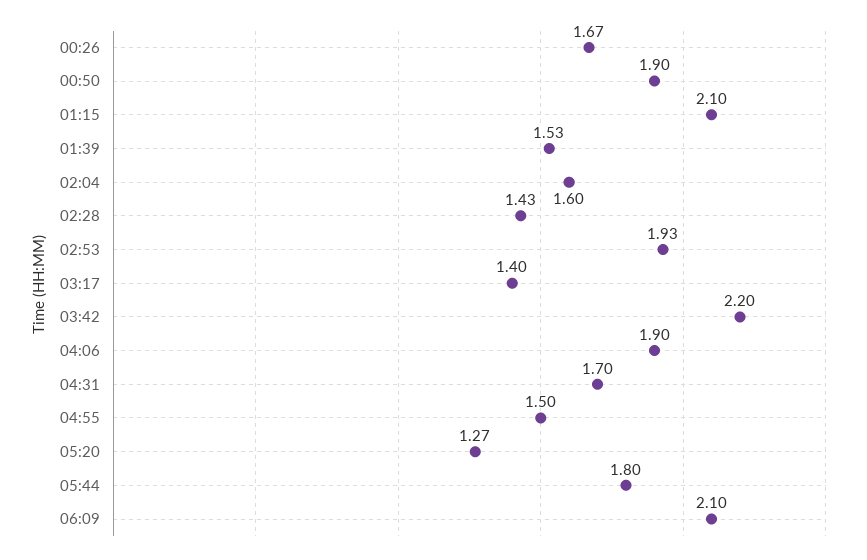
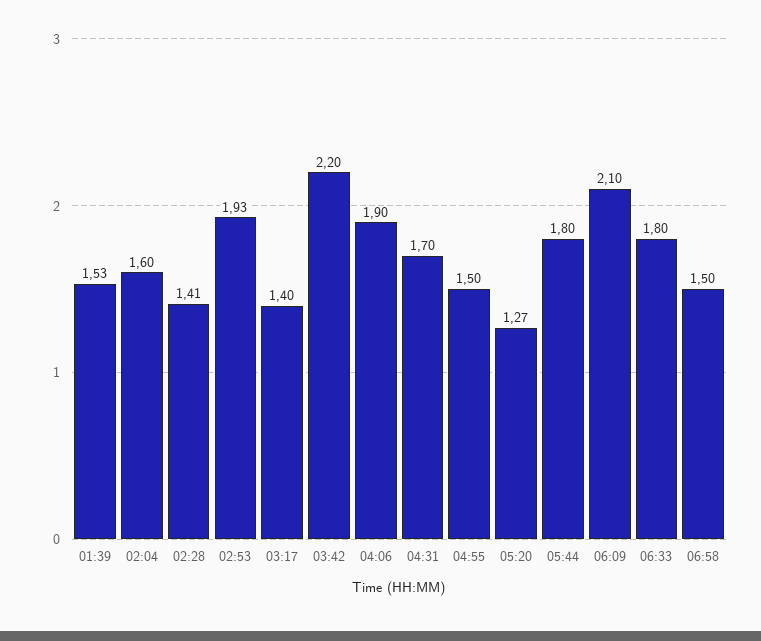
00:26: 1.67 -> none
00:50: 1.9 -> none
01:15: 2.1 -> none
02:28: 1.43 -> 1.41
06:33: none -> 1.8
06:58: none -> 1.5

